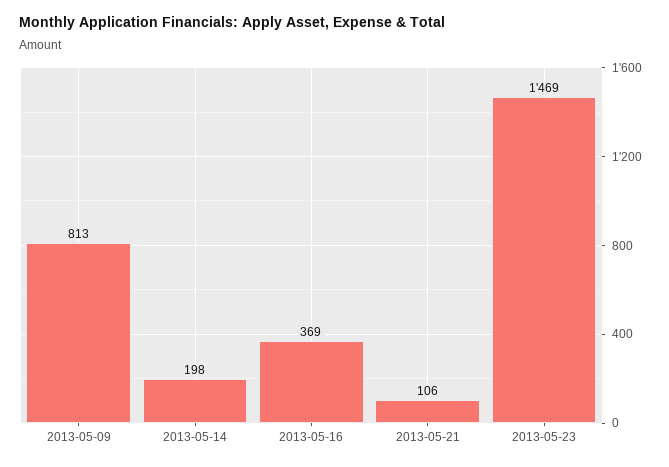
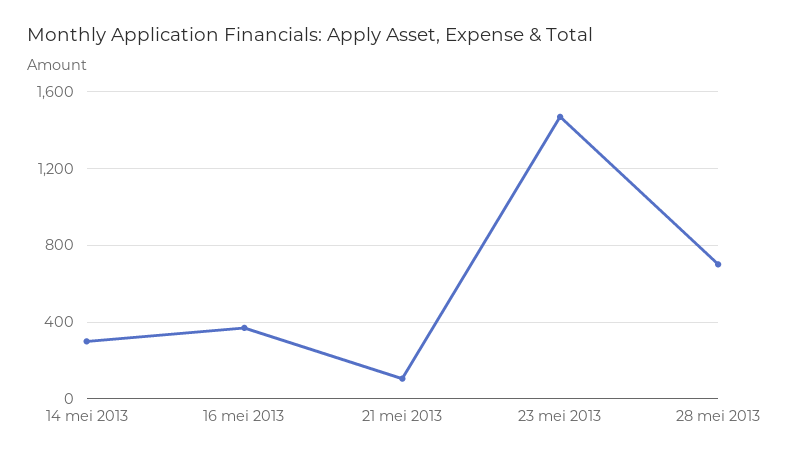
2013-05-09: 813 -> none
2013-05-14: 198 -> 300
28 mei 2013: none -> 700

